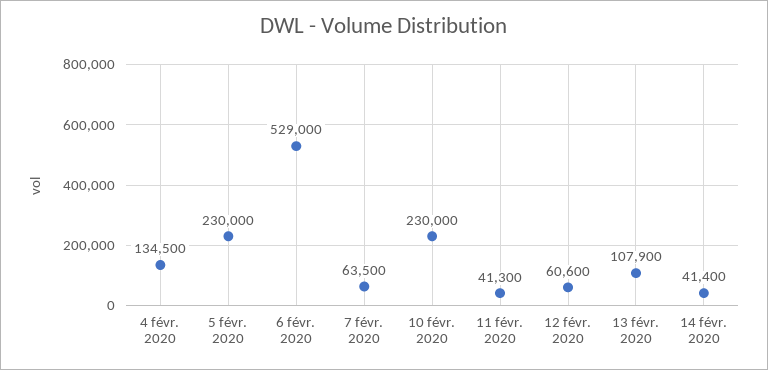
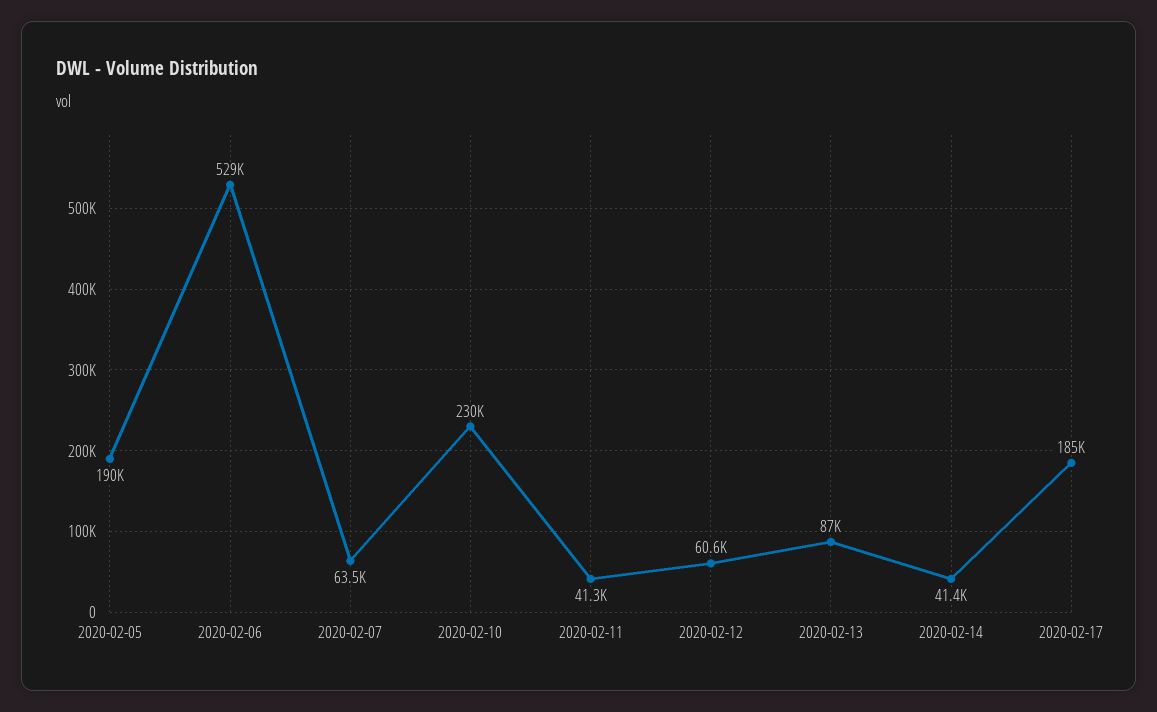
4 févr. 2020: 134500 -> none
5 févr. 2020: 230000 -> 190000
13 févr. 2020: 107900 -> 87000
2020-02-17: none -> 185000

